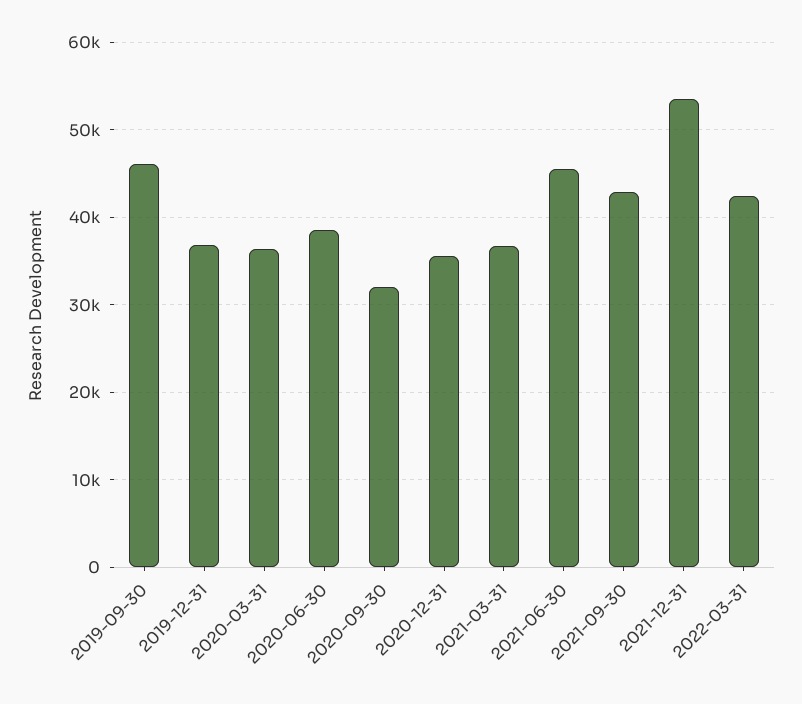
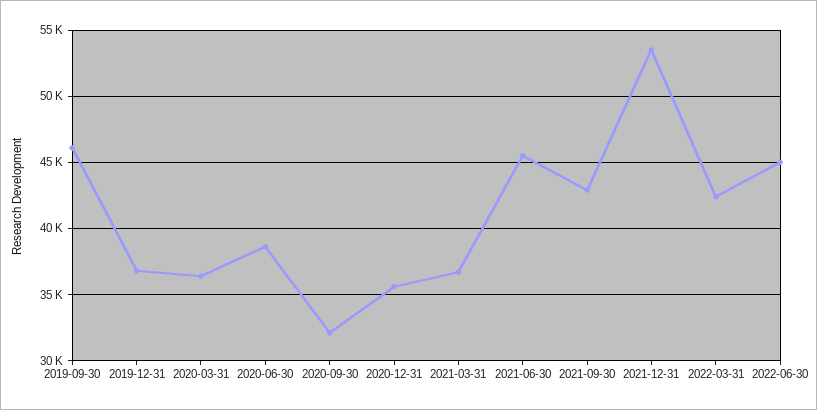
2022-06-30: none -> 45000

